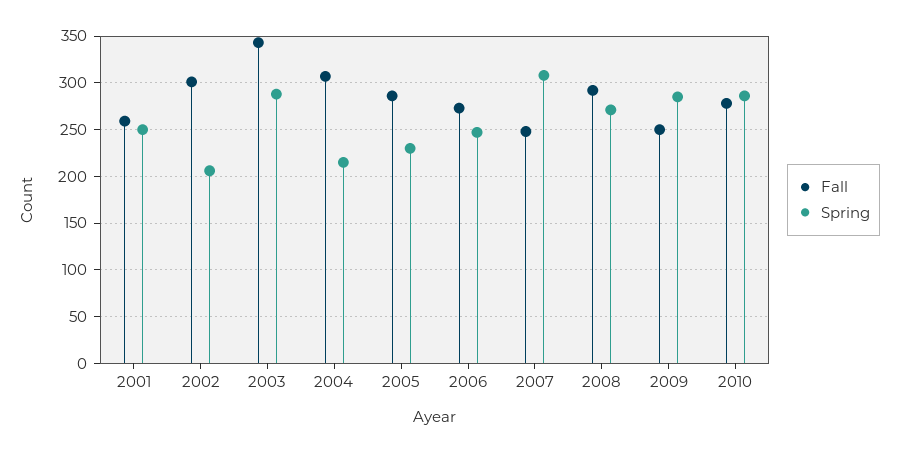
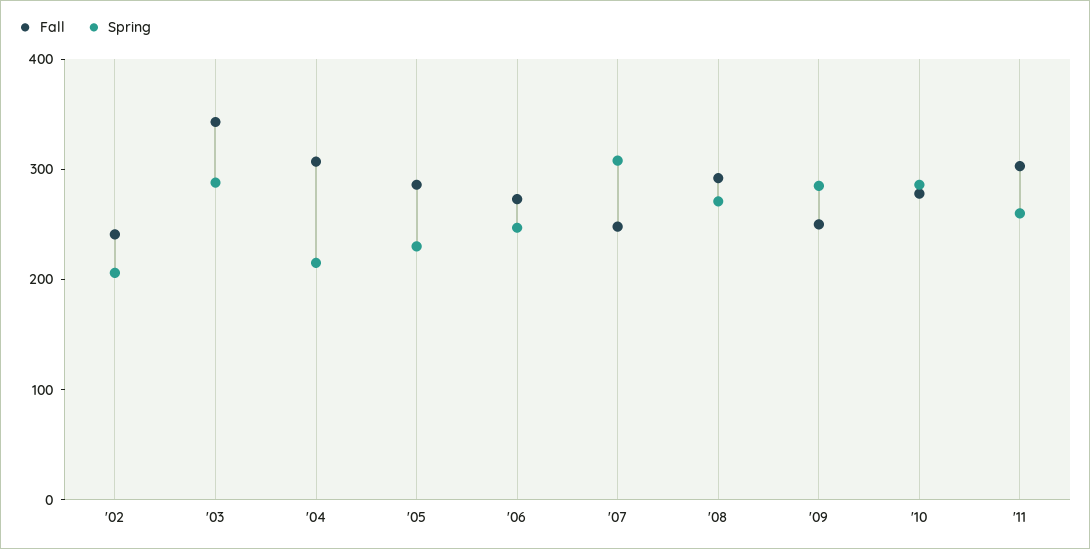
Fall, 2001: 260 -> none
Spring, 2001: 250 -> none
Fall, 2002: 300 -> 240
Fall, '11: none -> 300
Spring, '11: none -> 260

